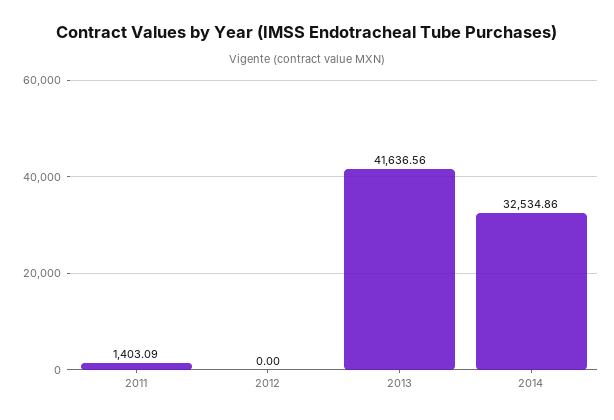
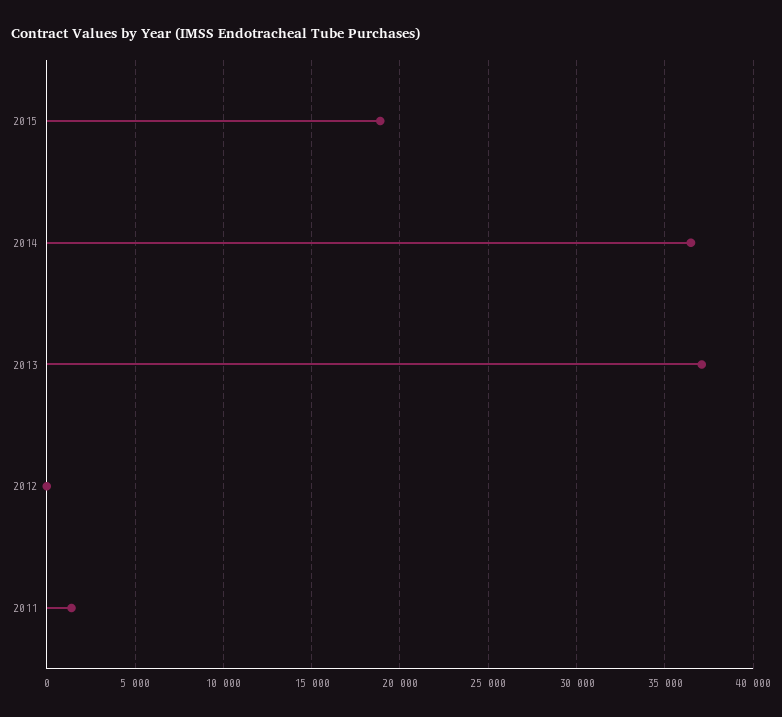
2013: 41636.56 -> 37000
2014: 32534.86 -> 36500
2015: none -> 19000

